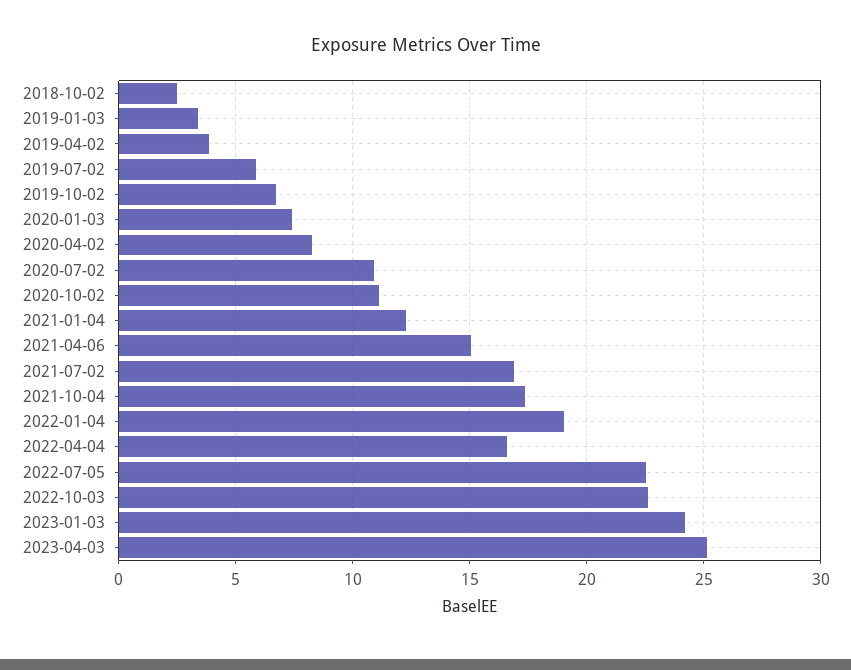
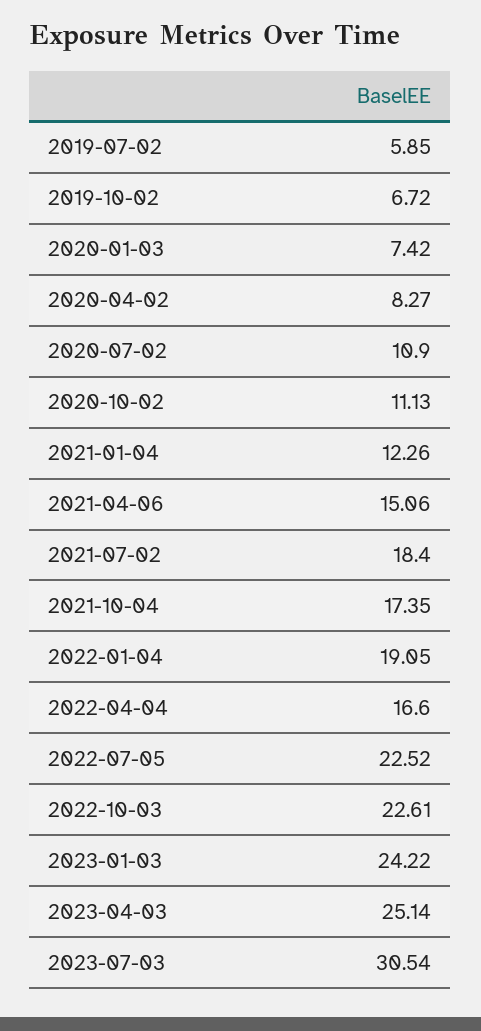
2018-10-02: 2.5 -> none
2019-01-03: 3.5 -> none
2019-04-02: 4 -> none
2021-07-02: 17 -> 18.4
2023-07-03: none -> 30.54

